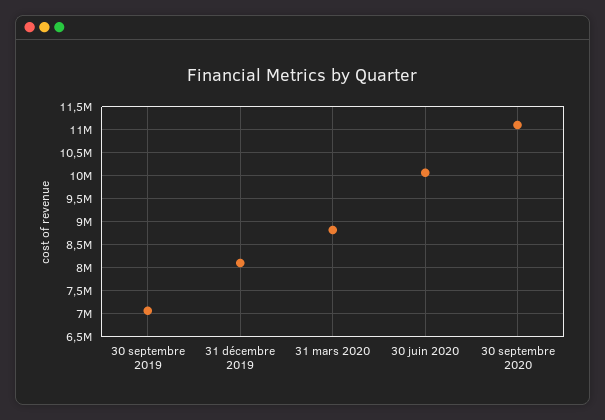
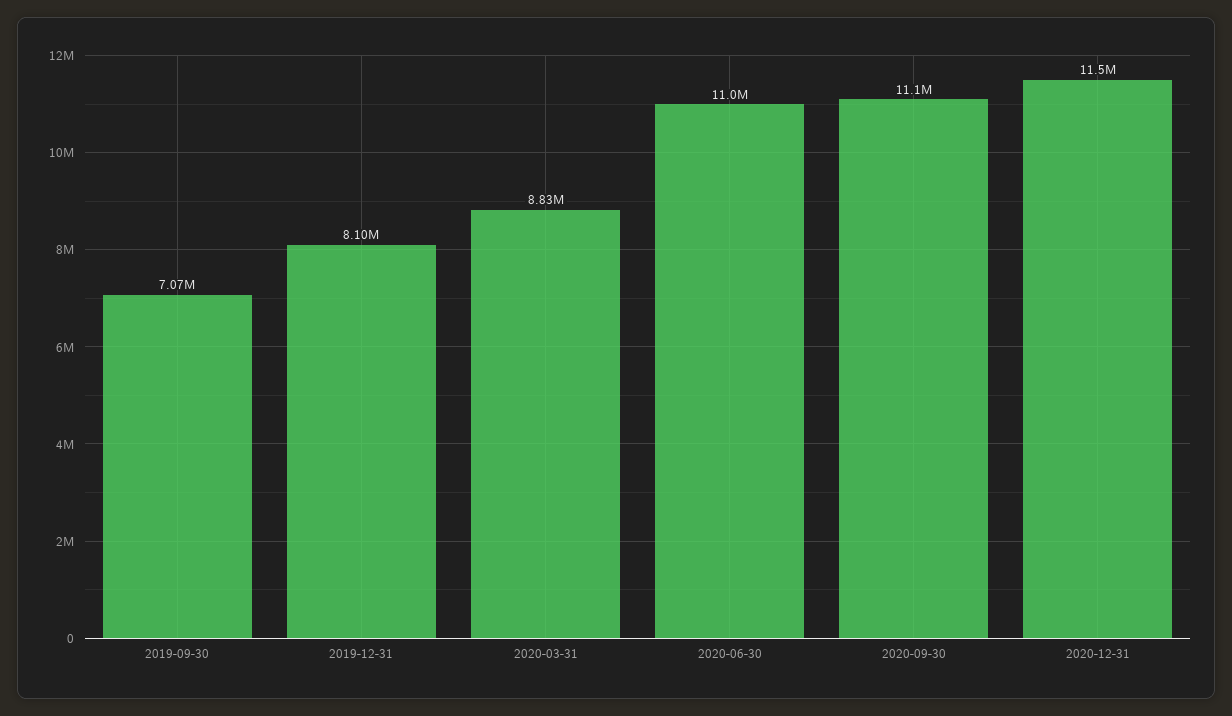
30 juin 2020: 10000000 -> 11000000
2020-12-31: none -> 11500000

